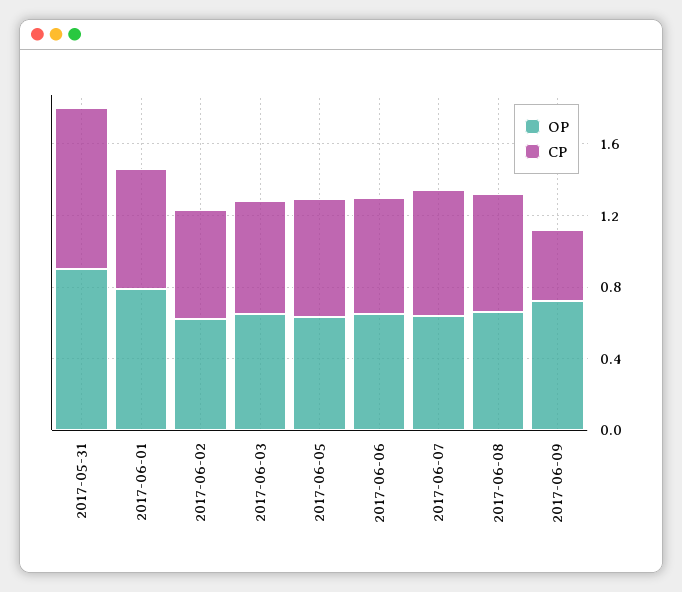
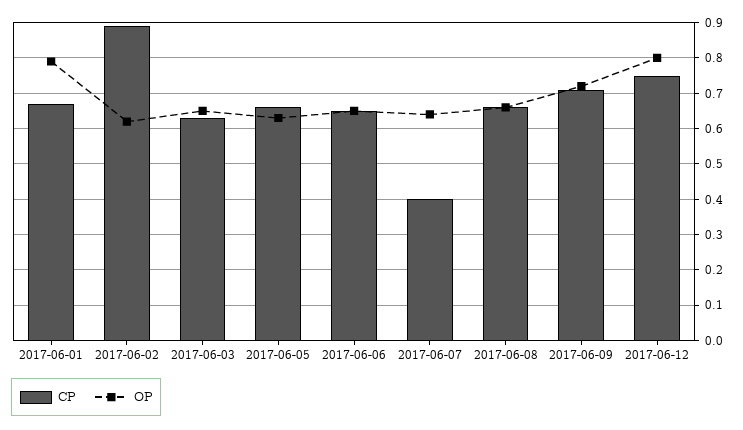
OP, 2017-05-31: 0.9 -> none
CP, 2017-05-31: 0.9 -> none
CP, 2017-06-02: 0.6 -> 0.9
CP, 2017-06-07: 0.7 -> 0.4
CP, 2017-06-09: 0.4 -> 0.7
CP, 2017-06-12: none -> 0.75
OP, 2017-06-12: none -> 0.8

